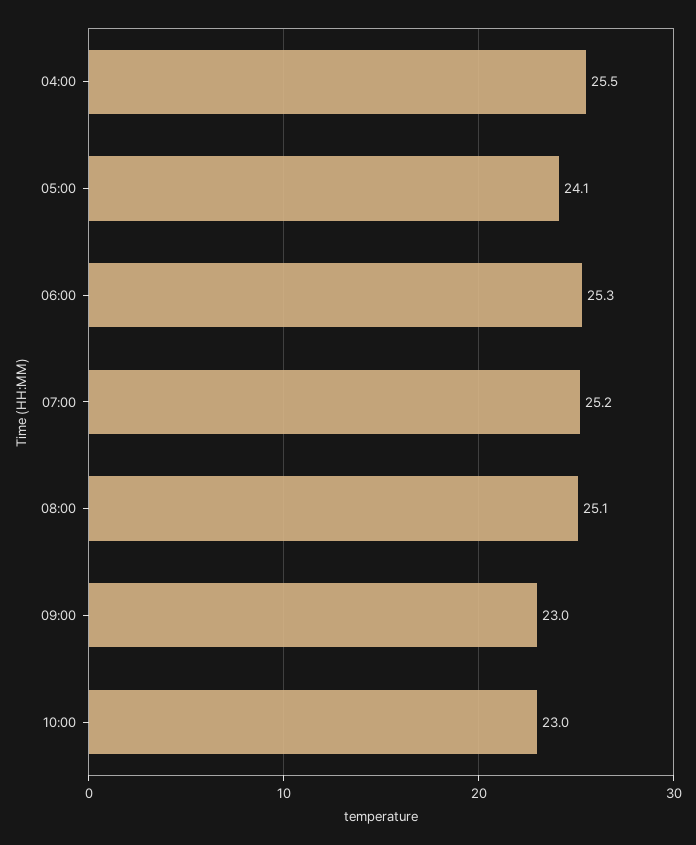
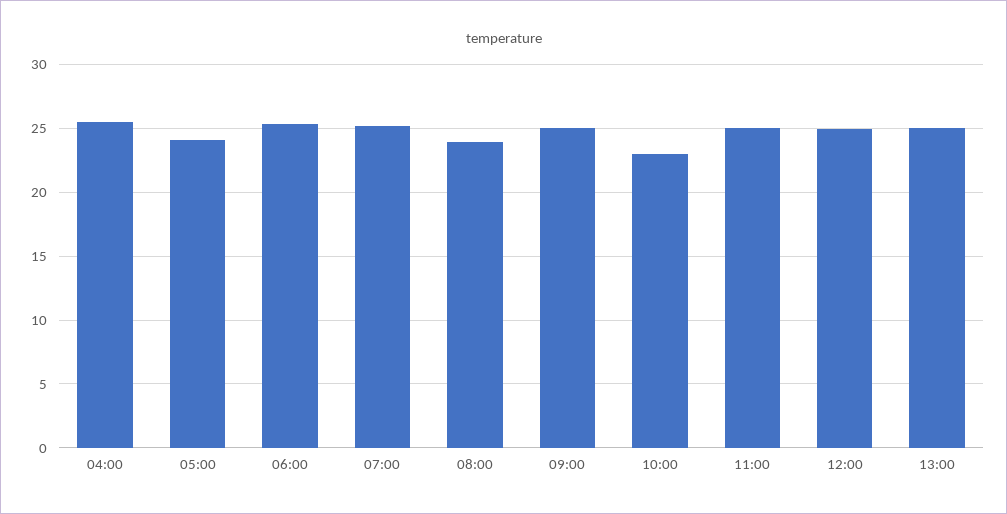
08:00: 25.1 -> 24
09:00: 23 -> 25
11:00: none -> 25
12:00: none -> 25
13:00: none -> 25

